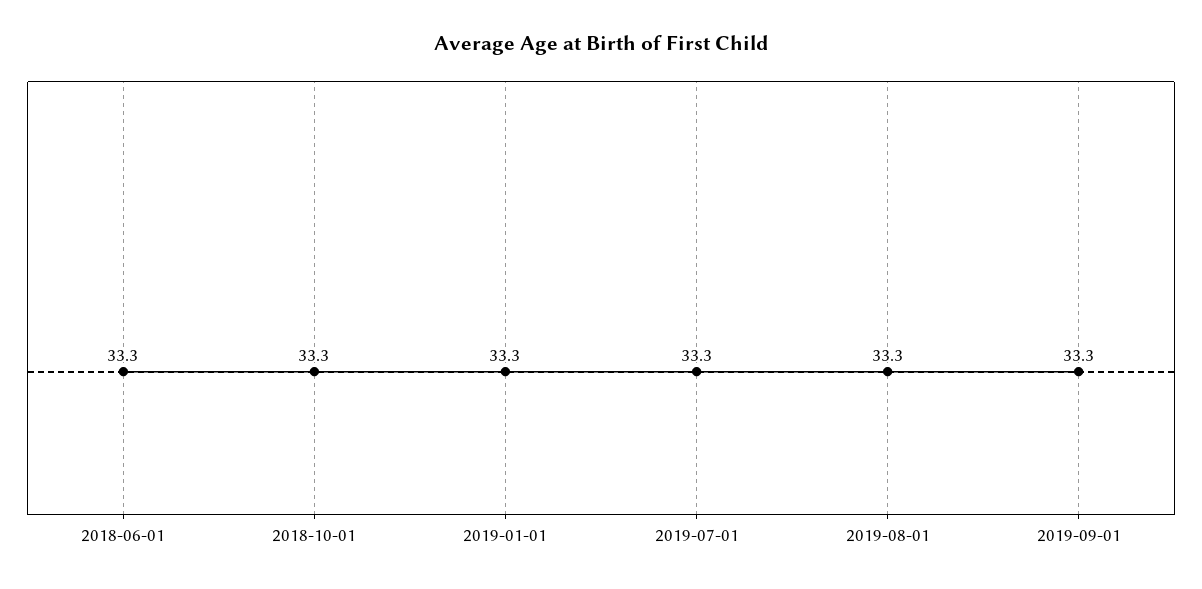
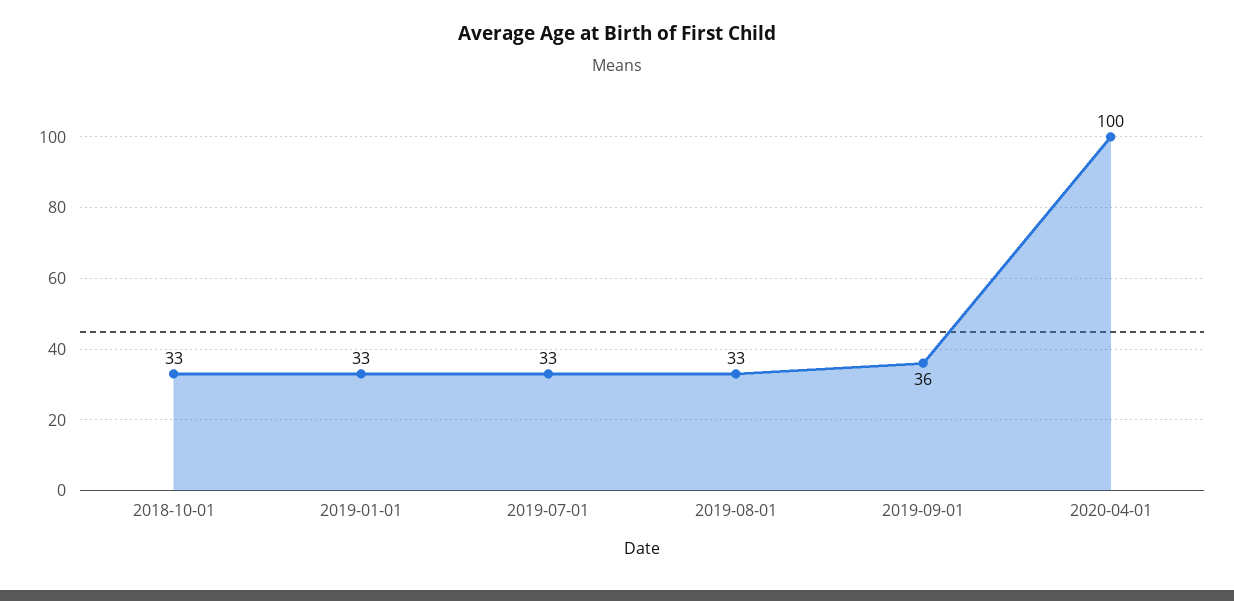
2018-06-01: 33.3 -> none
2019-09-01: 33.3 -> 36
2020-04-01: none -> 100

